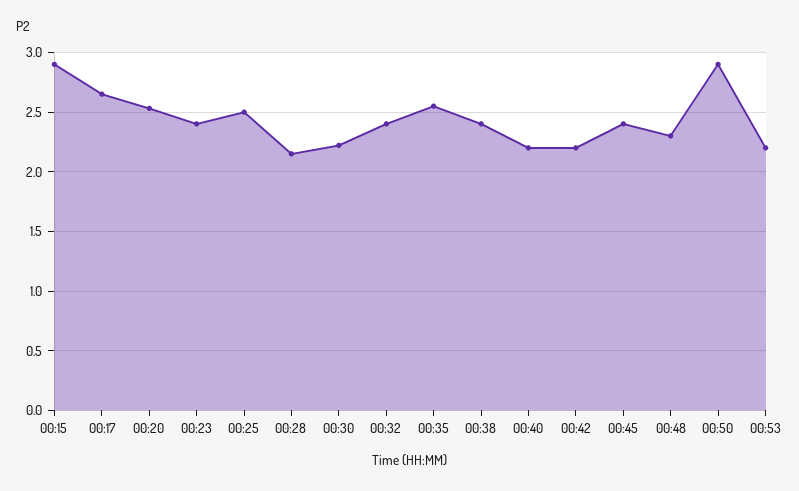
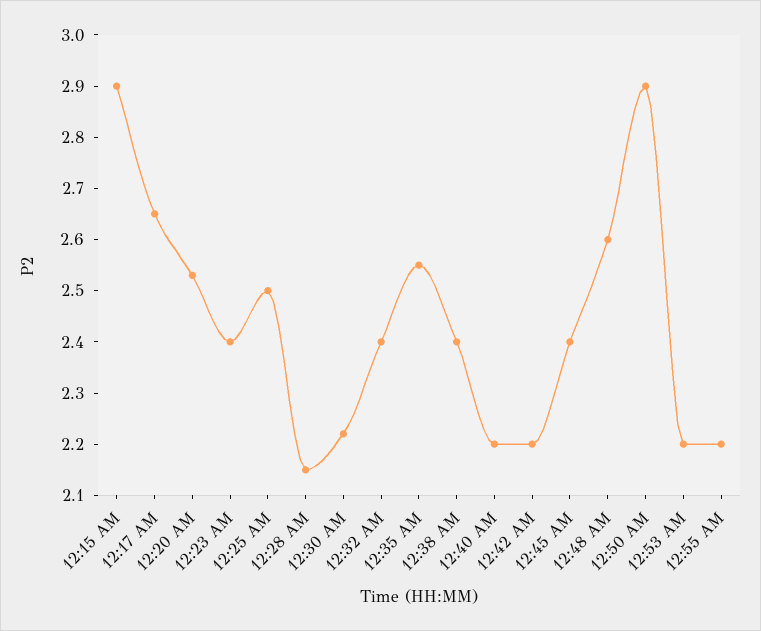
00:48: 2.3 -> 2.6
12:55 AM: none -> 2.2

